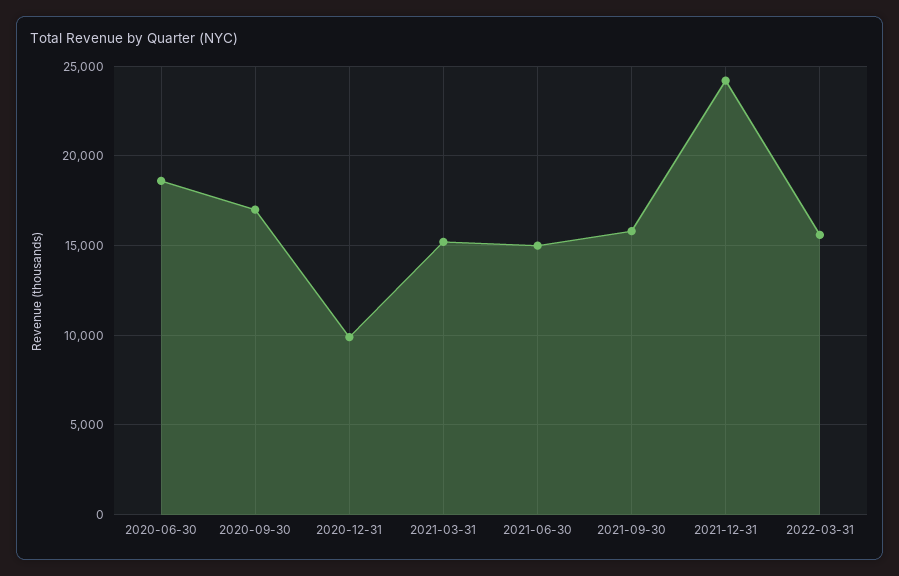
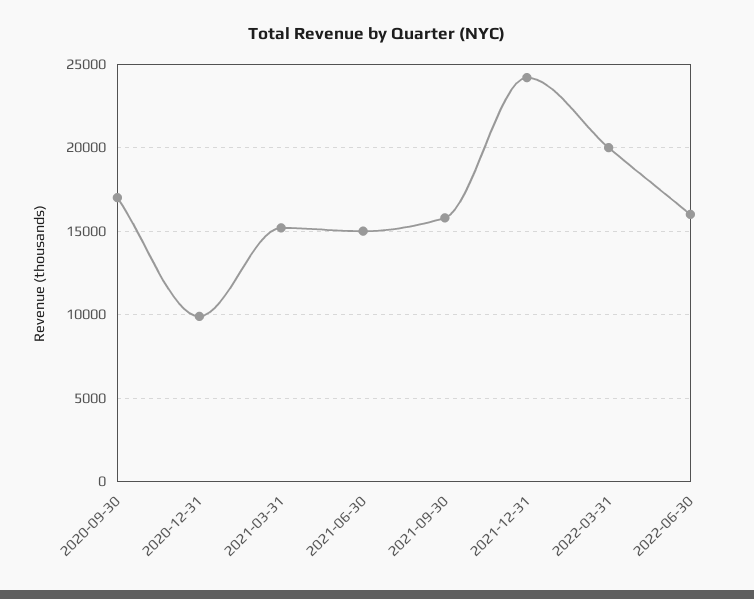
2020-06-30: 18500 -> none
2022-03-31: 15500 -> 20000
2022-06-30: none -> 16000

